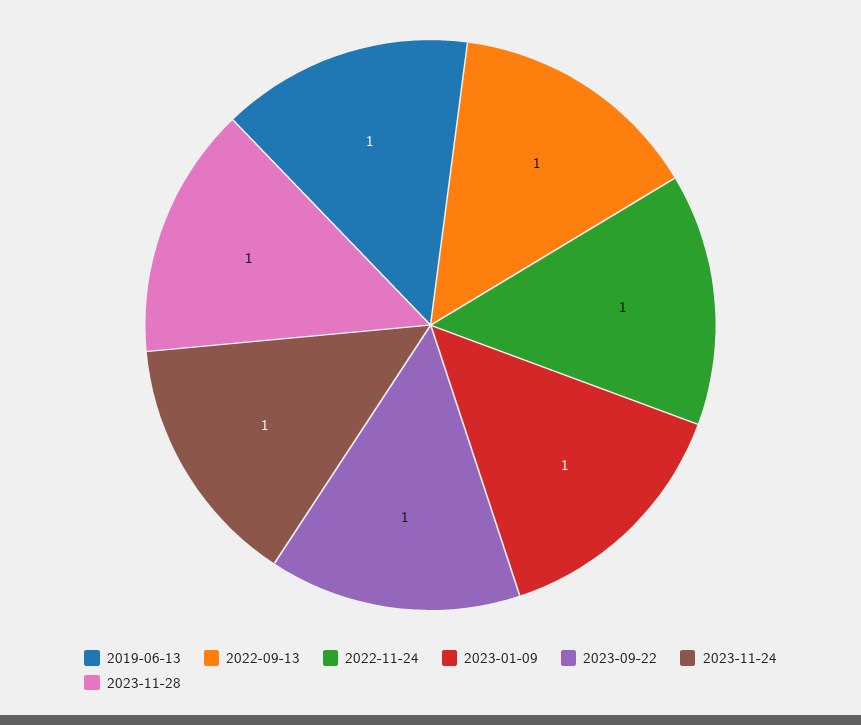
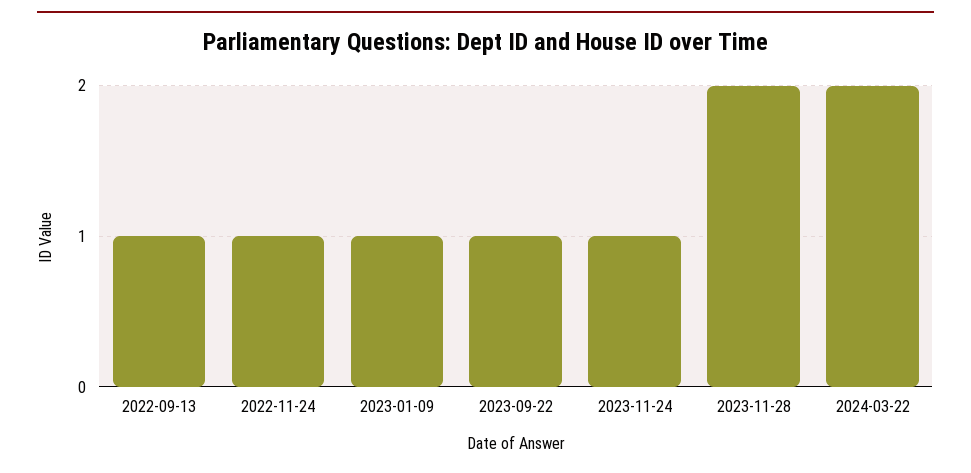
2019-06-13: 1 -> none
2023-11-28: 1 -> 2
2024-03-22: none -> 2

